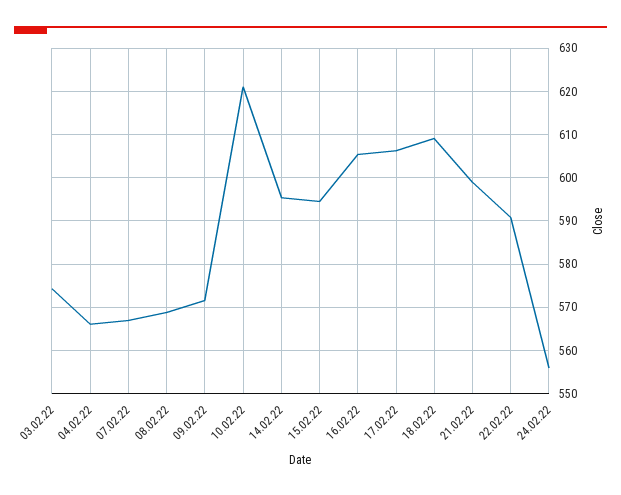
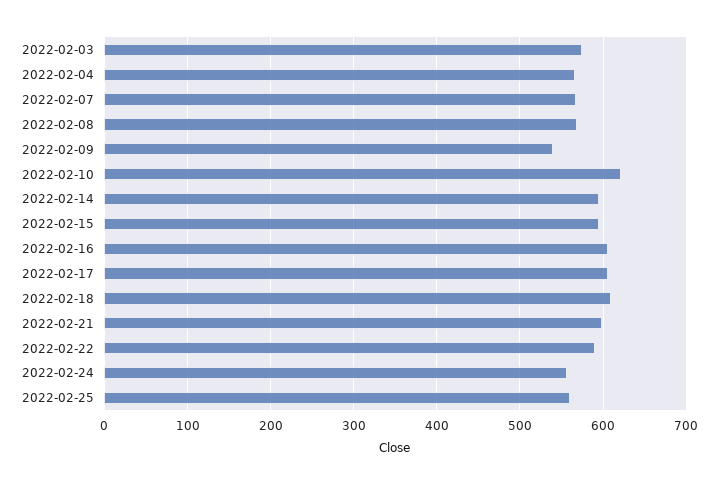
09.02.22: 572 -> 540
2022-02-25: none -> 560

